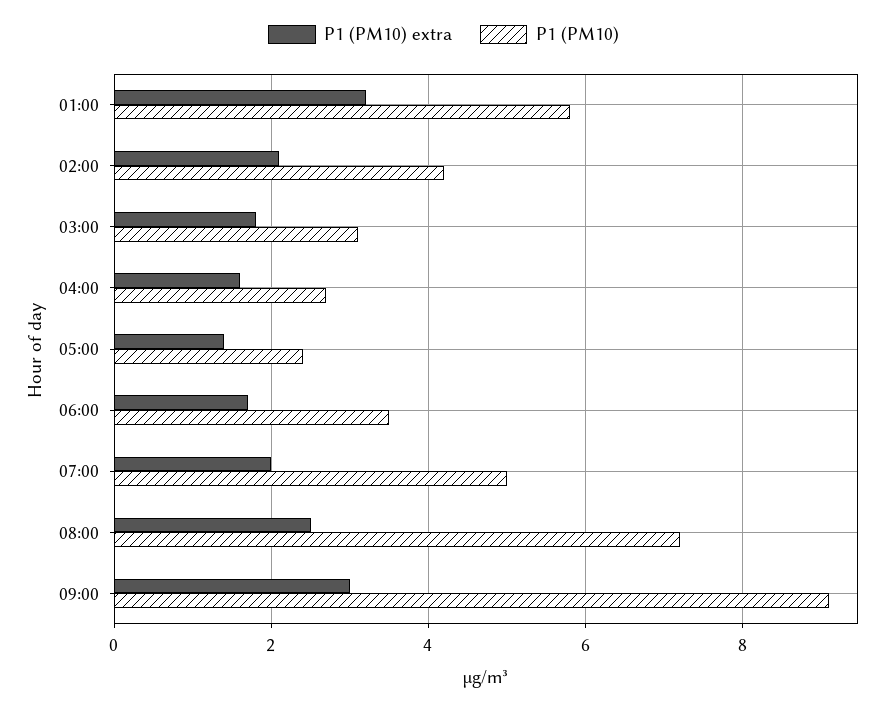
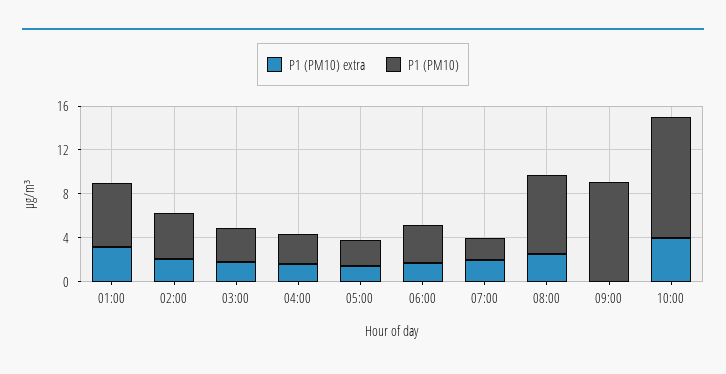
P1 (PM10), 07:00: 5 -> 2
P1 (PM10) extra, 09:00: 3 -> 0
P1 (PM10) extra, 10:00: none -> 4
P1 (PM10), 10:00: none -> 11

